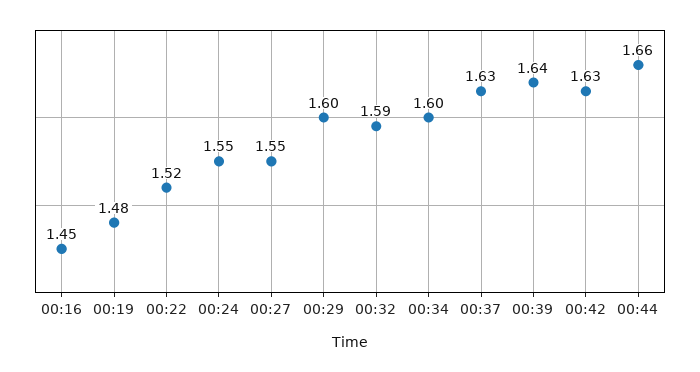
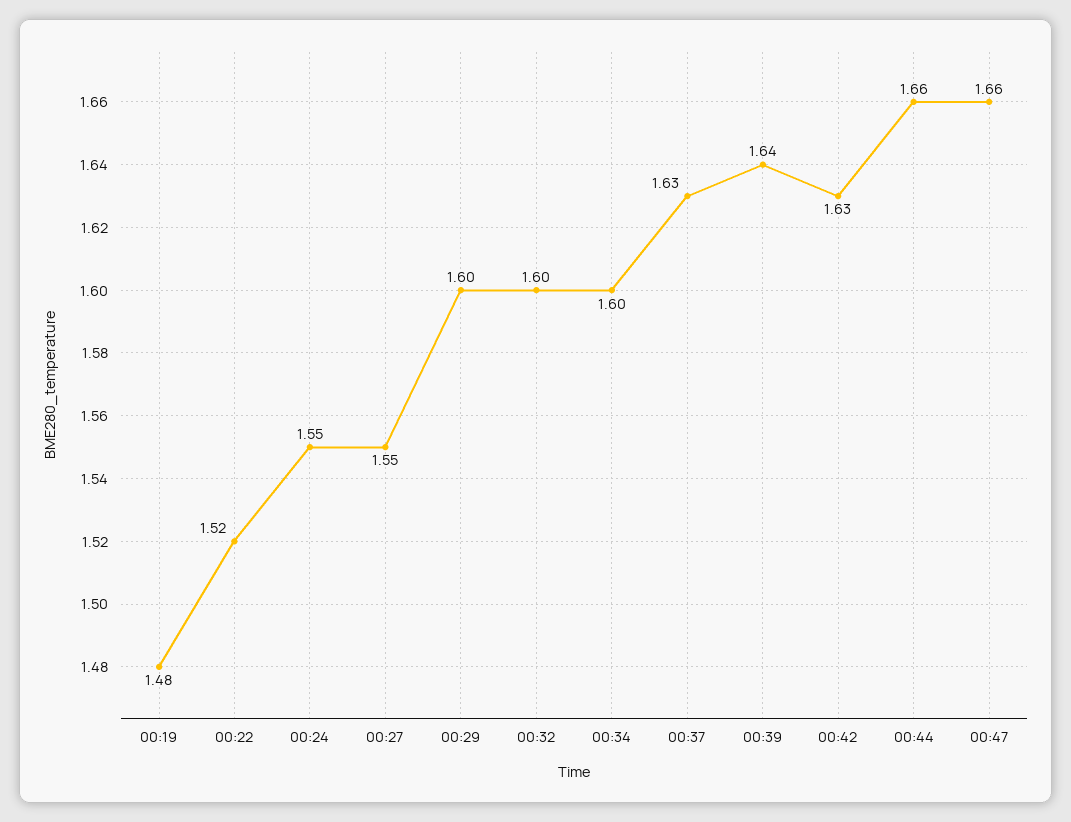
00:16: 1.45 -> none
00:32: 1.59 -> 1.6
00:47: none -> 1.66

